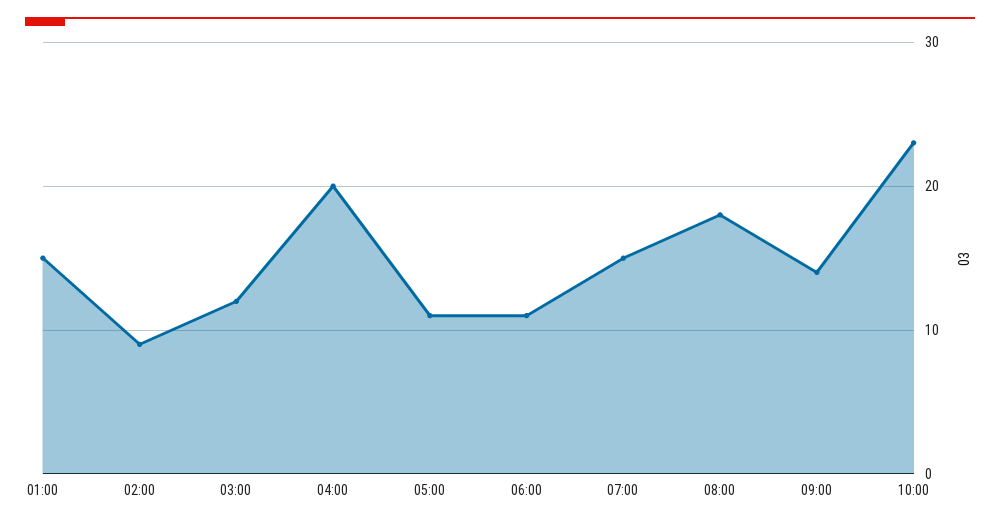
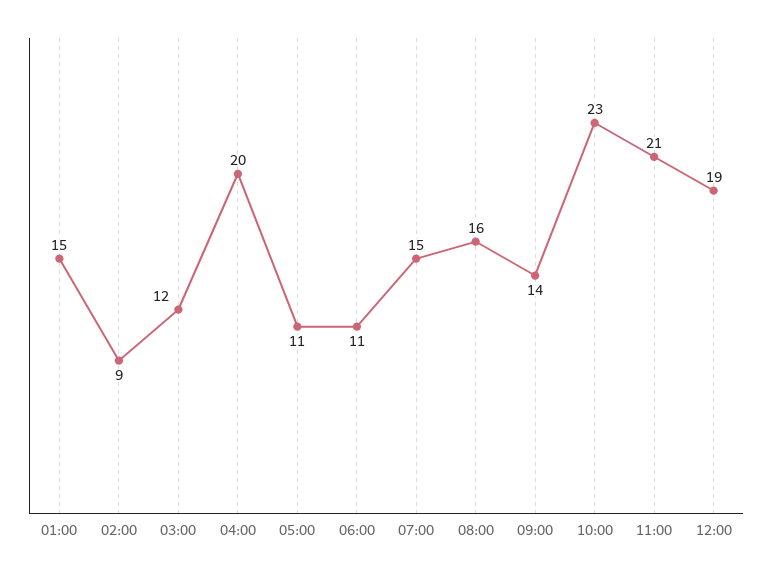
08:00: 18 -> 16
11:00: none -> 21
12:00: none -> 19

